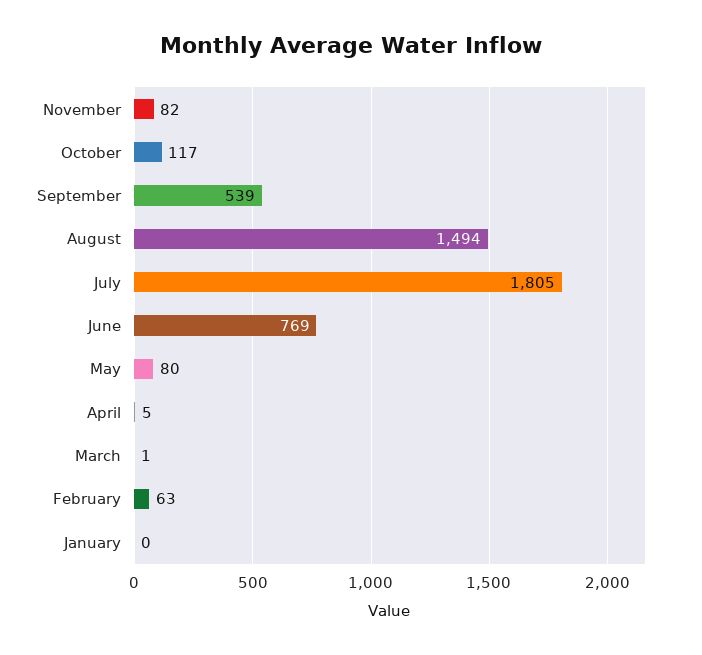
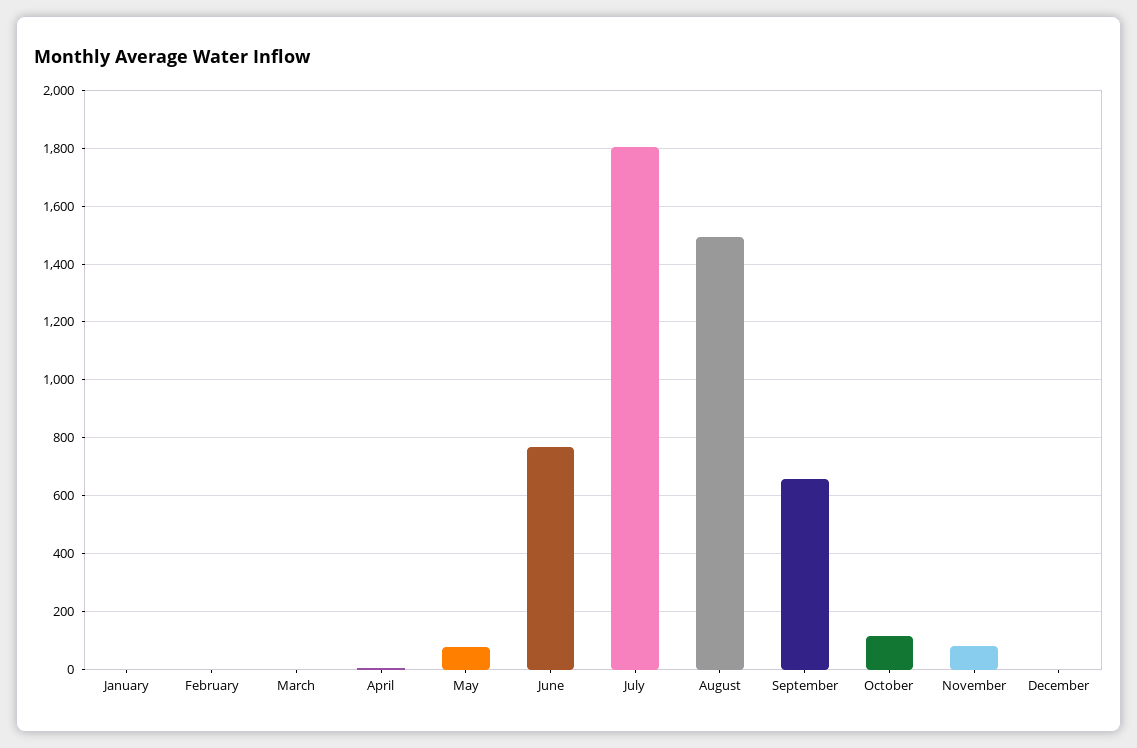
September: 539 -> 650
February: 63 -> 0
December: none -> 0

